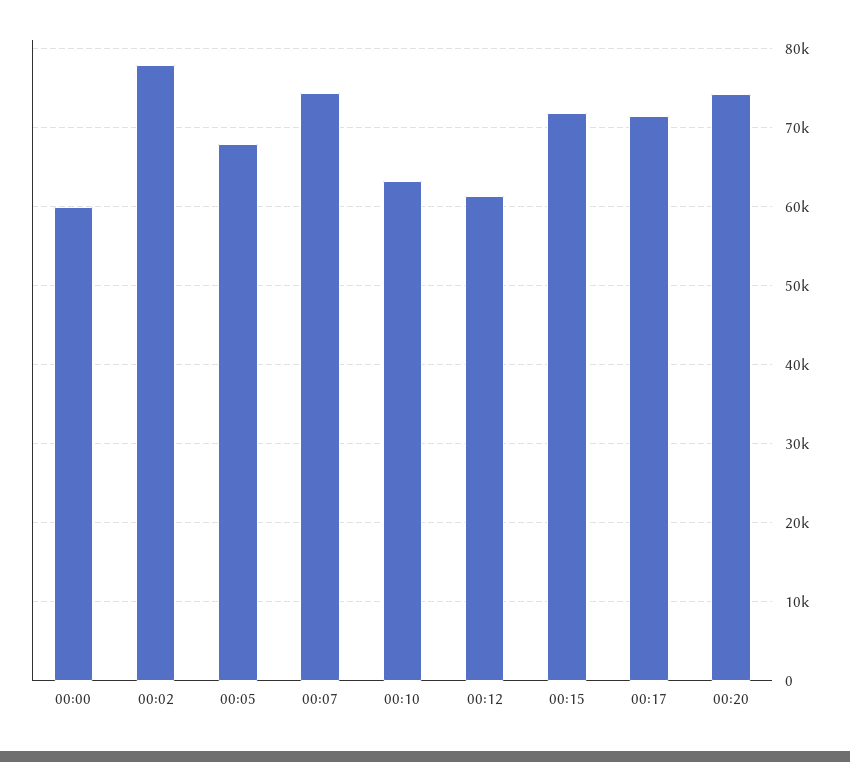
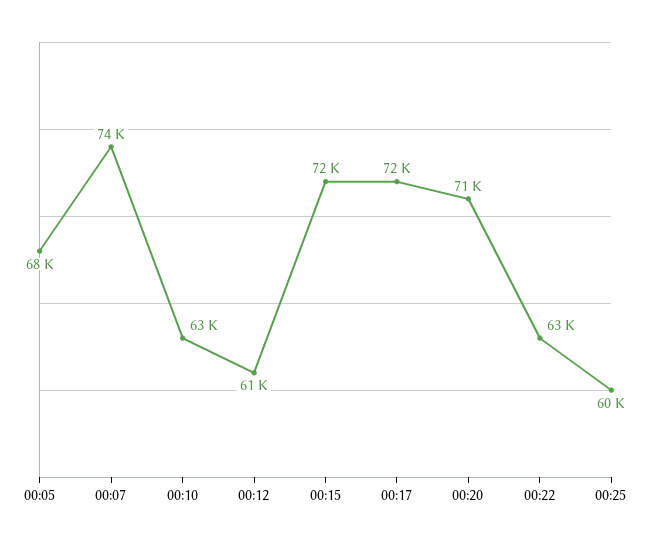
00:00: 60000 -> none
00:02: 78000 -> none
00:20: 74000 -> 71000
00:22: none -> 63000
00:25: none -> 60000

